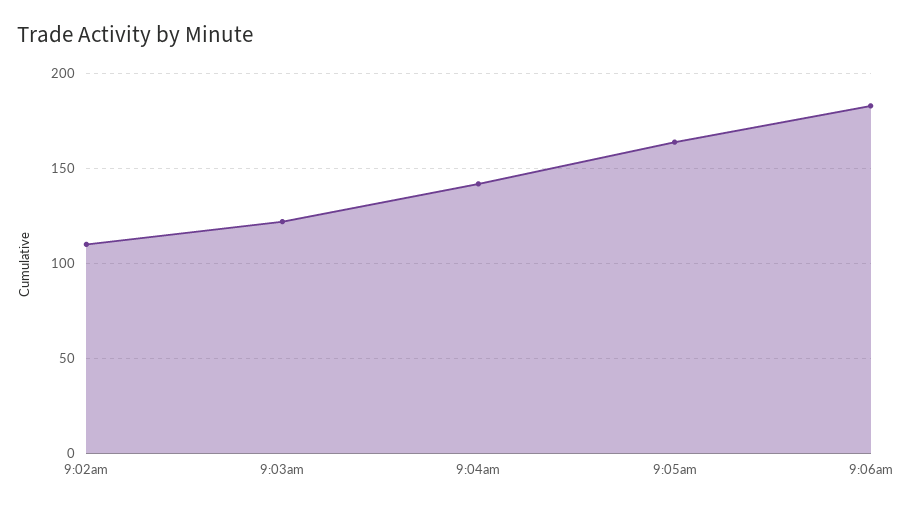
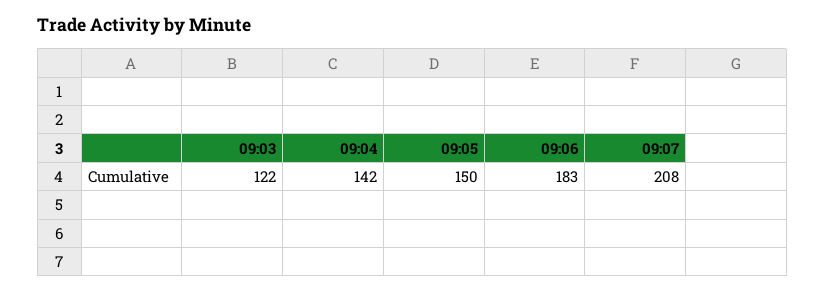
9:02am: 110 -> none
9:05am: 165 -> 150
09:07: none -> 208

